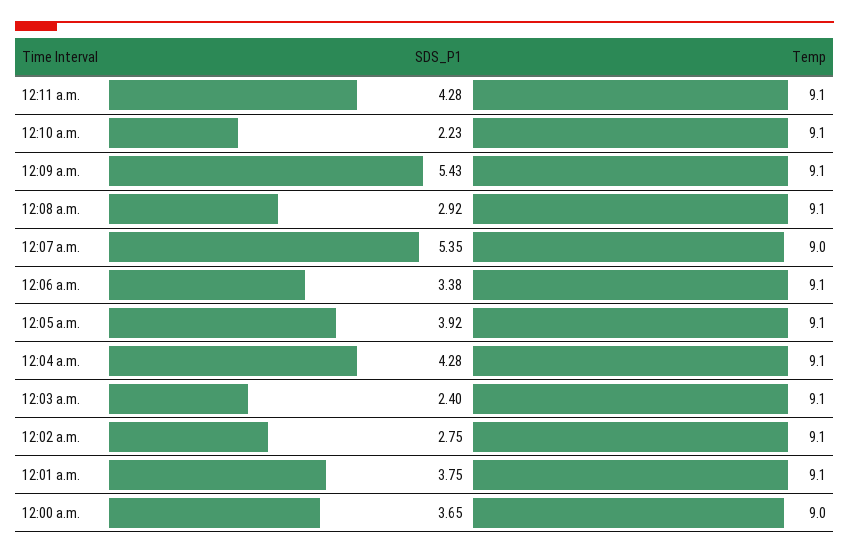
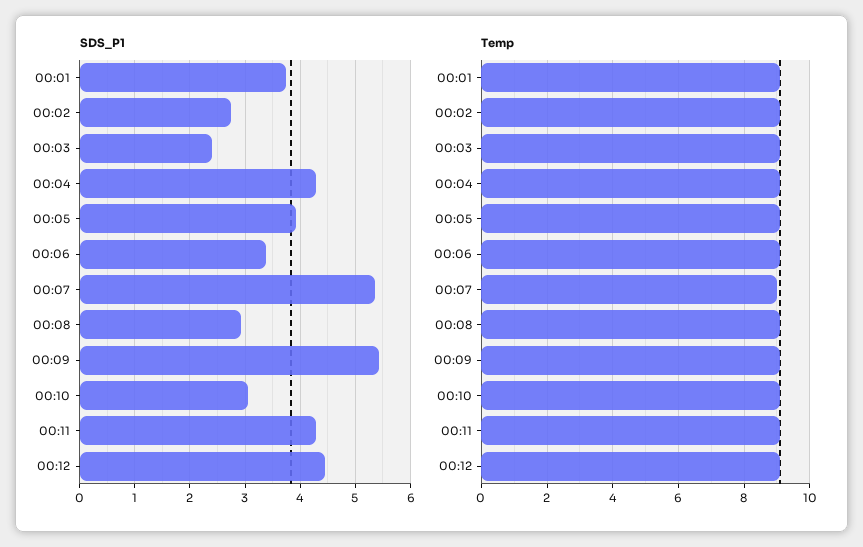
SDS_P1, 12:10 a.m.: 2.23 -> 3
SDS_P1, 12:00 a.m.: 3.65 -> none
Temp, 12:00 a.m.: 9 -> none
SDS_P1, 00:12: none -> 4.4
Temp, 00:12: none -> 9

